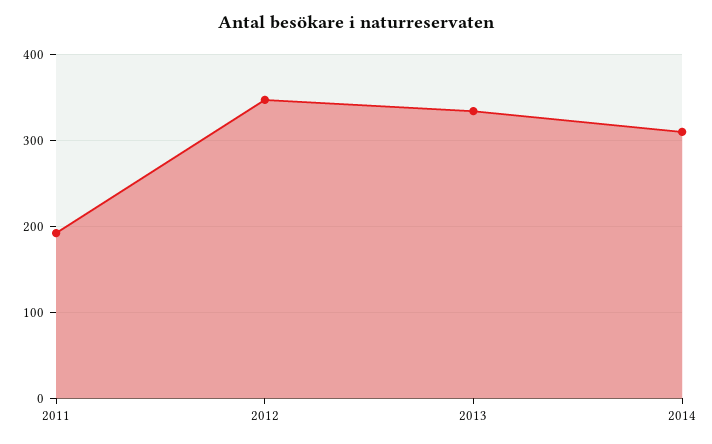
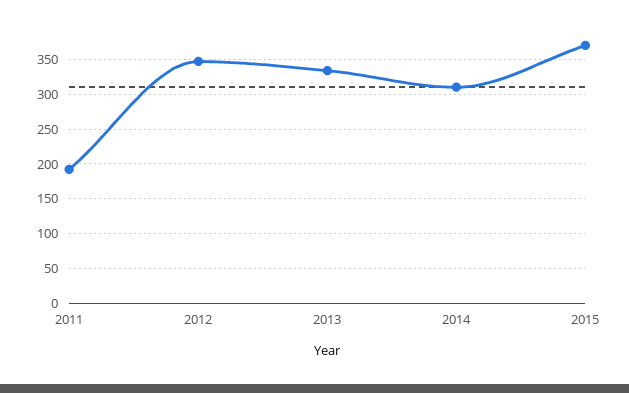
2015: none -> 370

